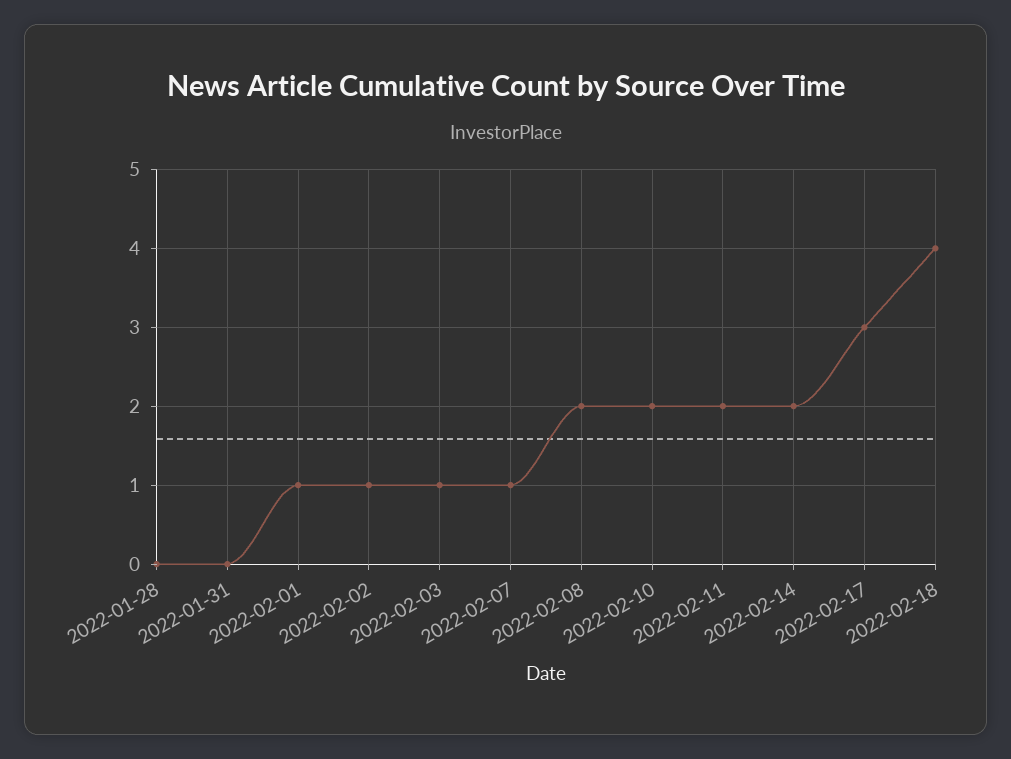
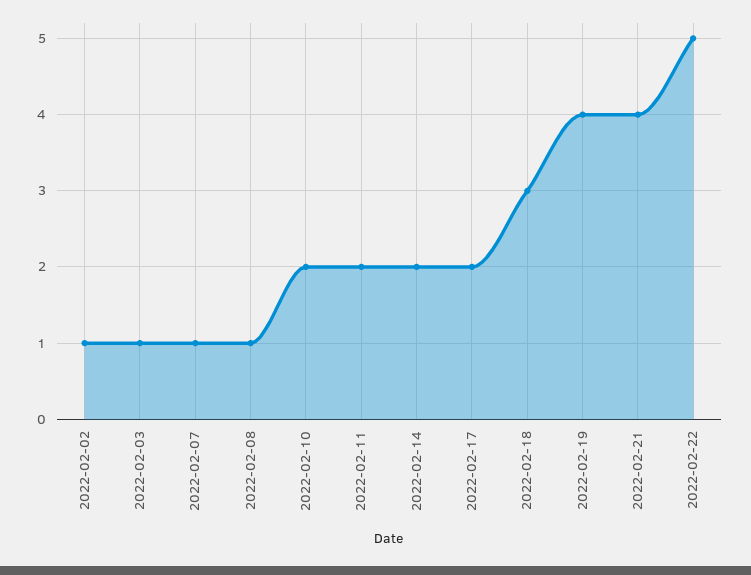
2022-01-28: 0 -> none
2022-01-31: 0 -> none
2022-02-01: 1 -> none
2022-02-08: 2 -> 1
2022-02-17: 3 -> 2
2022-02-18: 4 -> 3
2022-02-19: none -> 4
2022-02-21: none -> 4
2022-02-22: none -> 5

